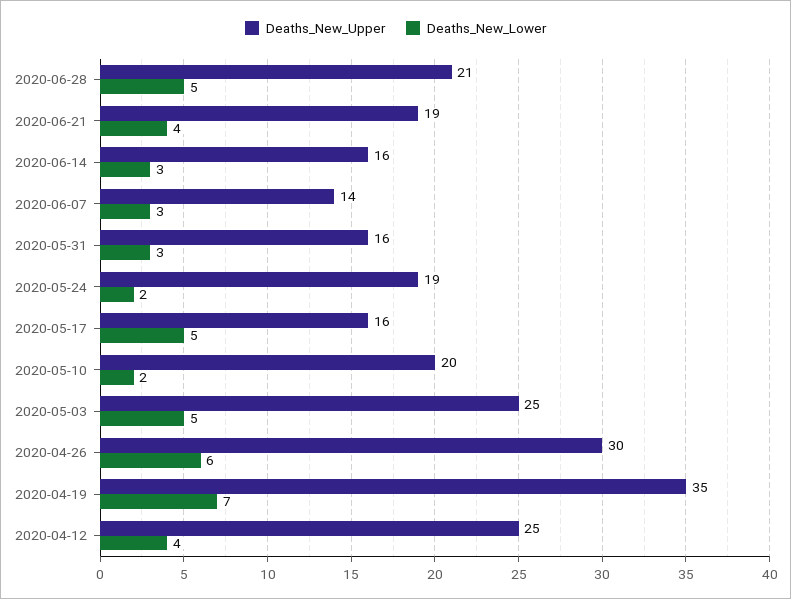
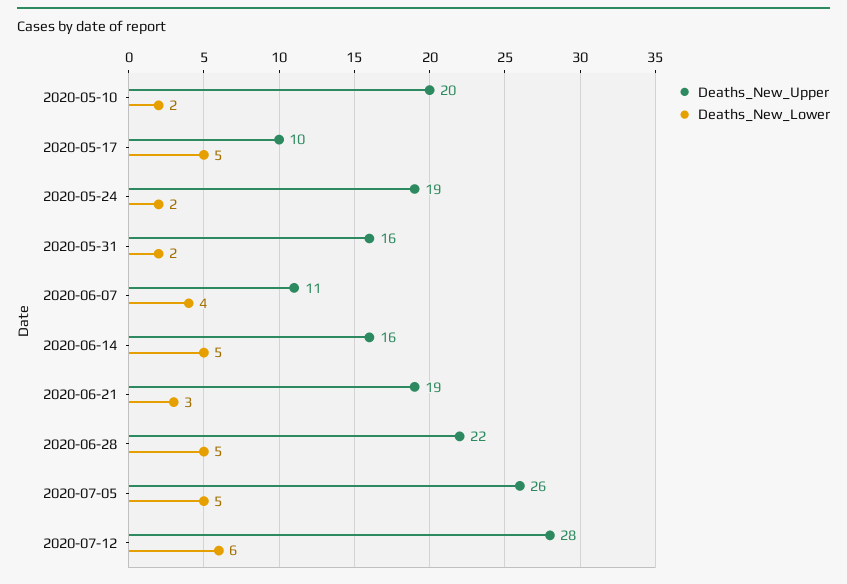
Deaths_New_Upper, 2020-06-28: 21 -> 22
Deaths_New_Lower, 2020-06-21: 4 -> 3
Deaths_New_Lower, 2020-06-14: 3 -> 5
Deaths_New_Upper, 2020-06-07: 14 -> 11
Deaths_New_Lower, 2020-06-07: 3 -> 4
Deaths_New_Lower, 2020-05-31: 3 -> 2
Deaths_New_Upper, 2020-05-17: 16 -> 10
Deaths_New_Upper, 2020-05-03: 25 -> none
Deaths_New_Lower, 2020-05-03: 5 -> none
Deaths_New_Upper, 2020-04-26: 30 -> none
Deaths_New_Lower, 2020-04-26: 6 -> none
Deaths_New_Upper, 2020-04-19: 35 -> none
Deaths_New_Lower, 2020-04-19: 7 -> none
Deaths_New_Upper, 2020-04-12: 25 -> none
Deaths_New_Lower, 2020-04-12: 4 -> none
Deaths_New_Upper, 2020-07-05: none -> 26
Deaths_New_Lower, 2020-07-05: none -> 5
Deaths_New_Upper, 2020-07-12: none -> 28
Deaths_New_Lower, 2020-07-12: none -> 6

